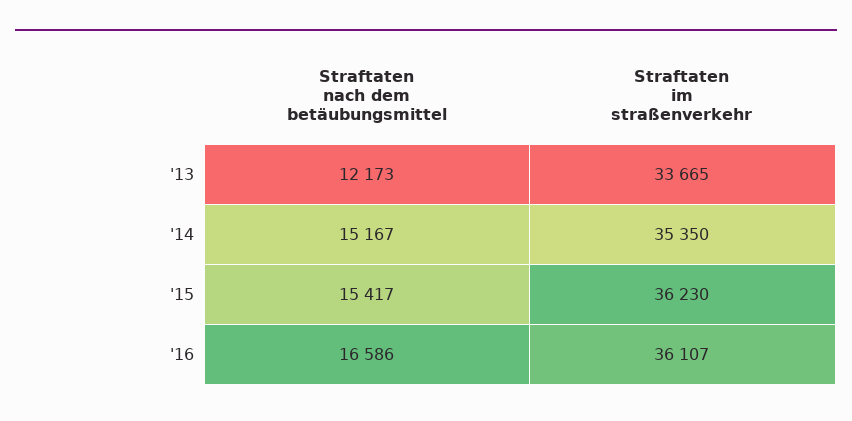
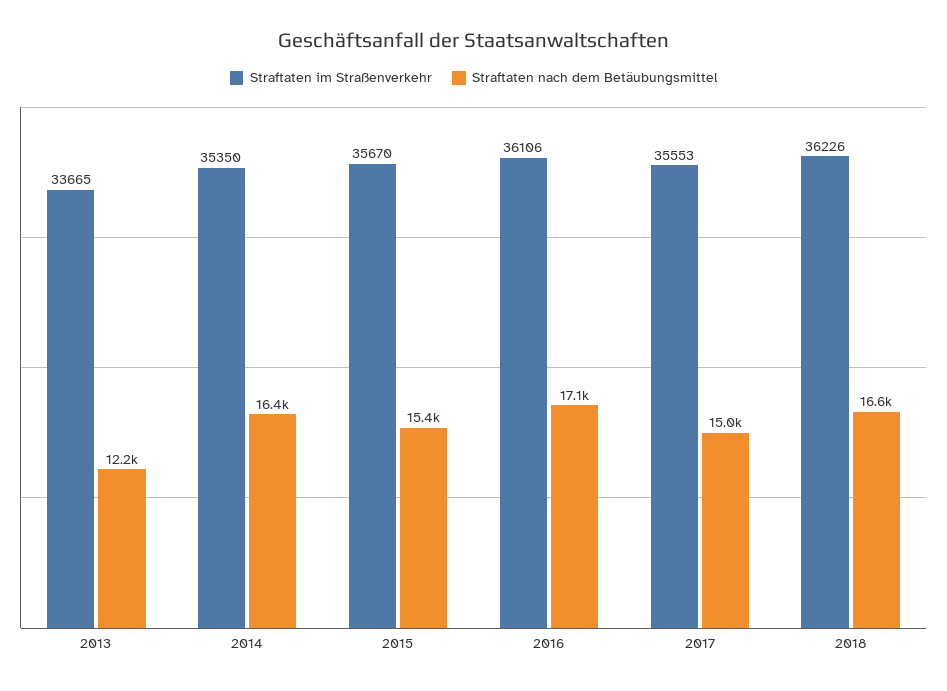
Straftaten nach dem betäubungsmittel, '14: 15167 -> 16400
Straftaten im straßenverkehr, '15: 36230 -> 35670
Straftaten nach dem betäubungsmittel, '16: 16586 -> 17100
Straftaten im straßenverkehr, '16: 36107 -> 36106
Straftaten im straßenverkehr, 2017: none -> 35553
Straftaten nach dem betäubungsmittel, 2017: none -> 15000
Straftaten im straßenverkehr, 2018: none -> 36226
Straftaten nach dem betäubungsmittel, 2018: none -> 16600

